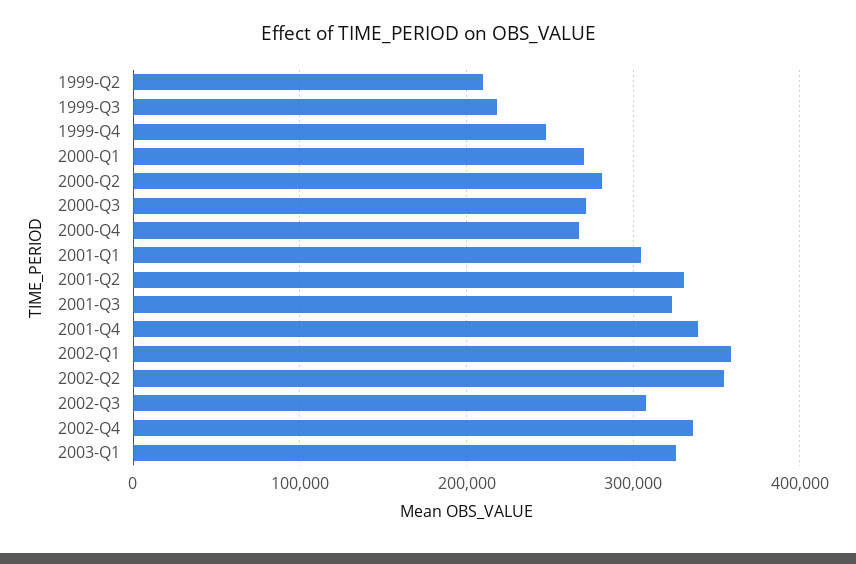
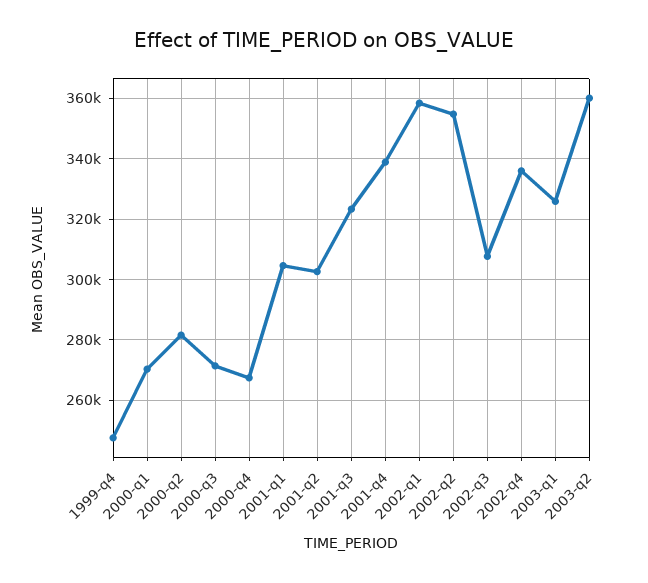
1999-Q2: 210000 -> none
1999-Q3: 220000 -> none
2001-Q2: 330000 -> 302000
2003-q2: none -> 360000

